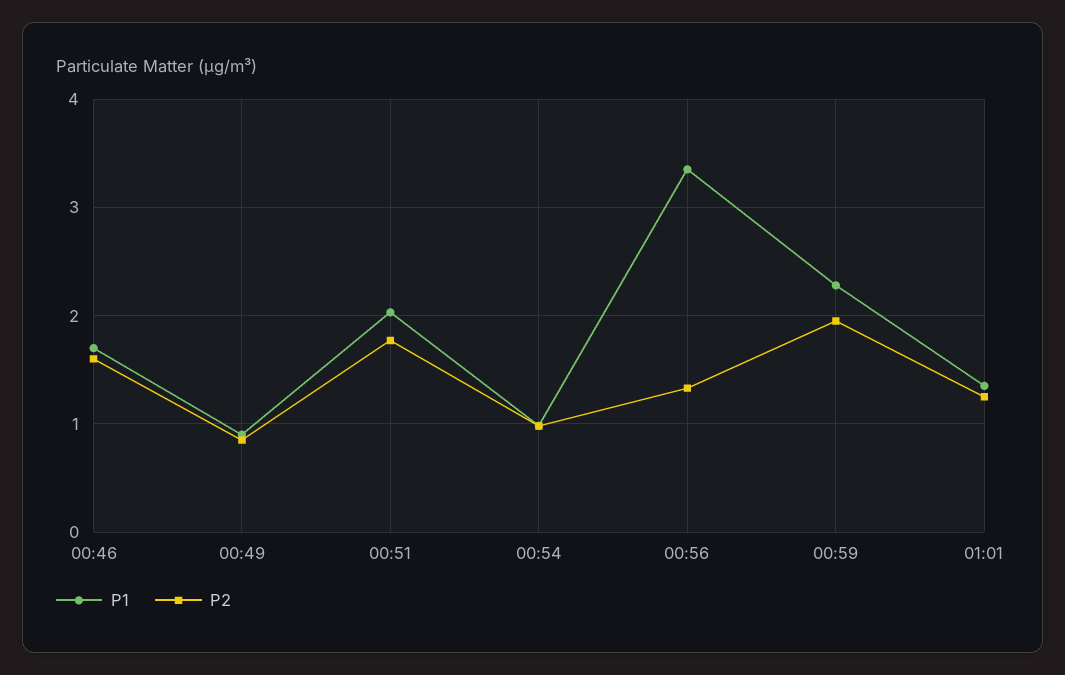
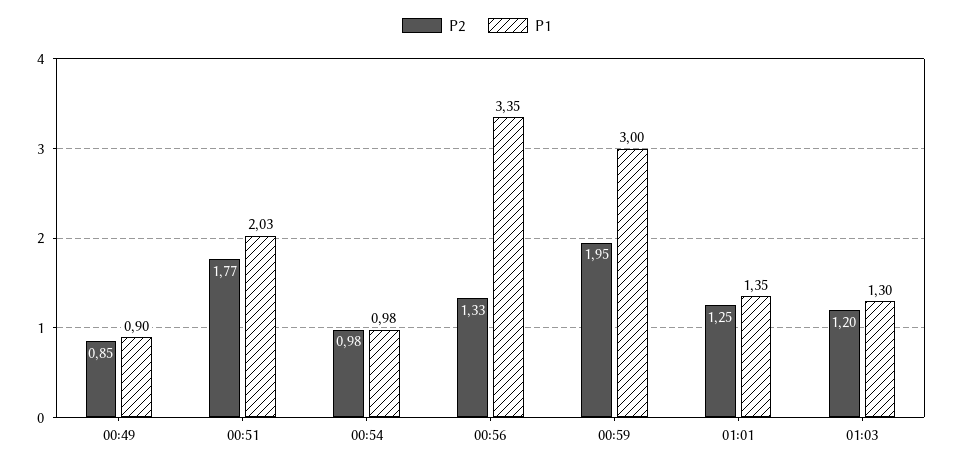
P1, 00:46: 1.7 -> none
P2, 00:46: 1.6 -> none
P1, 00:59: 2.3 -> 3
P2, 01:03: none -> 1.2
P1, 01:03: none -> 1.3

